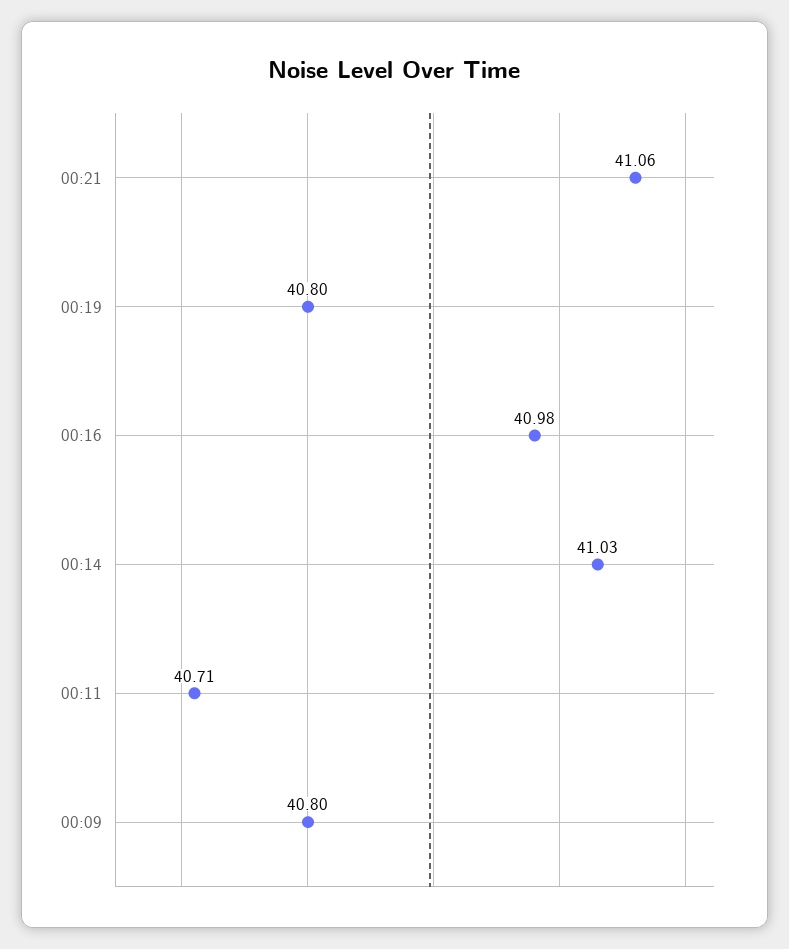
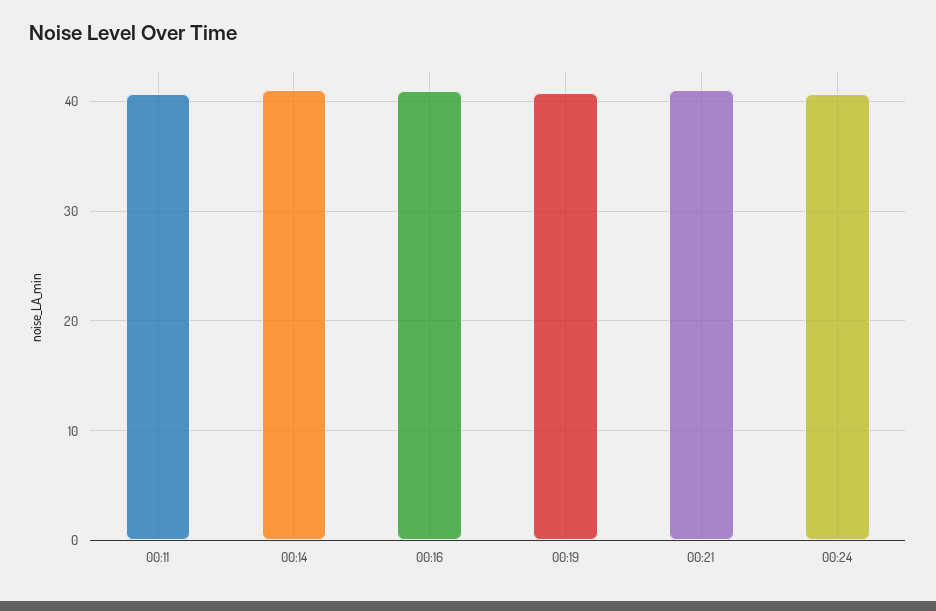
00:09: 40.8 -> none
00:24: none -> 41

